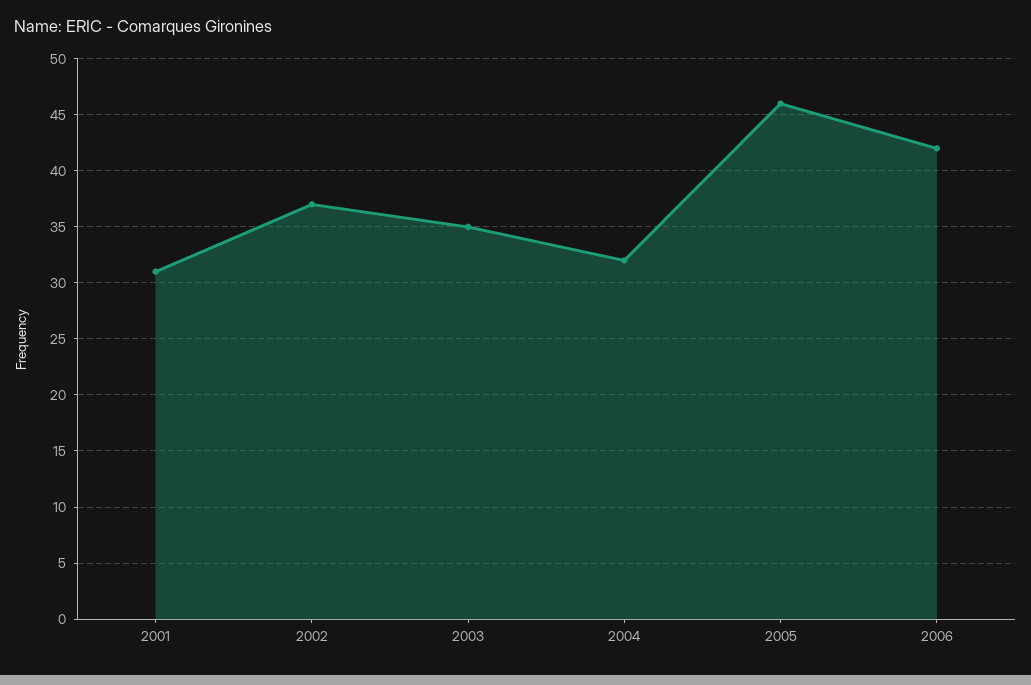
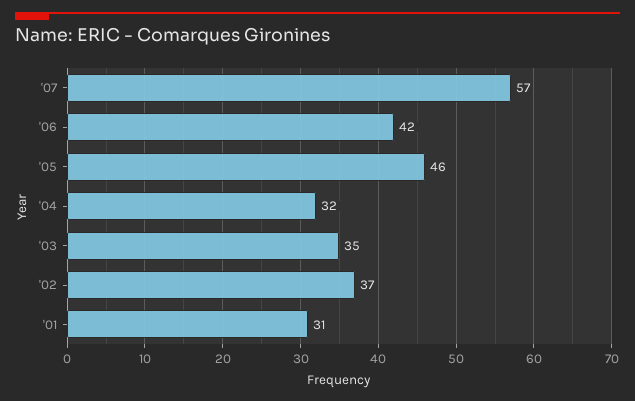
'07: none -> 57

